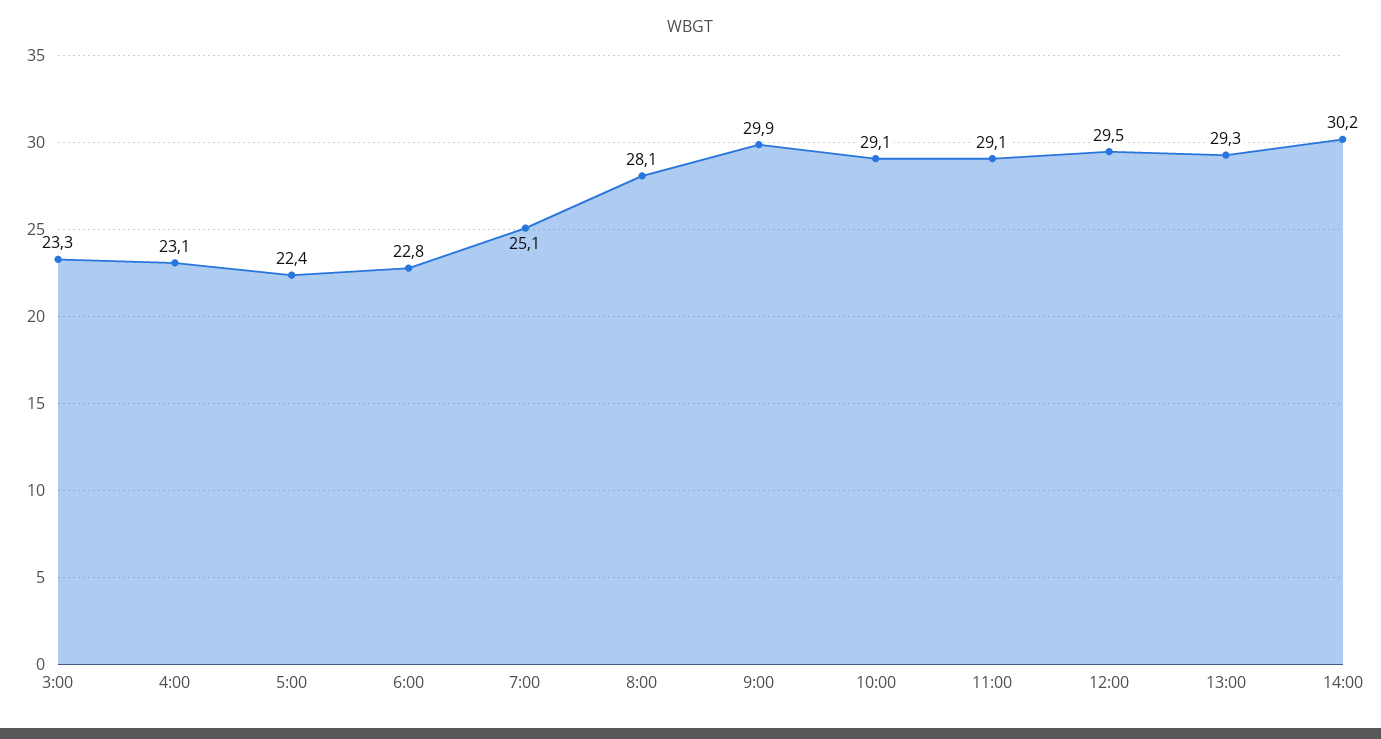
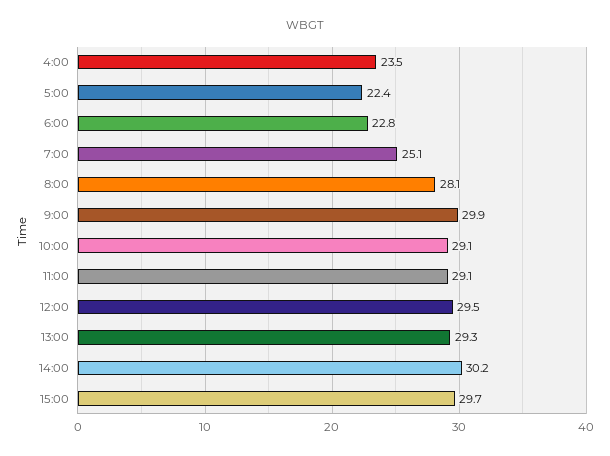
3:00: 23.3 -> none
4:00: 23.1 -> 23.5
15:00: none -> 29.7

